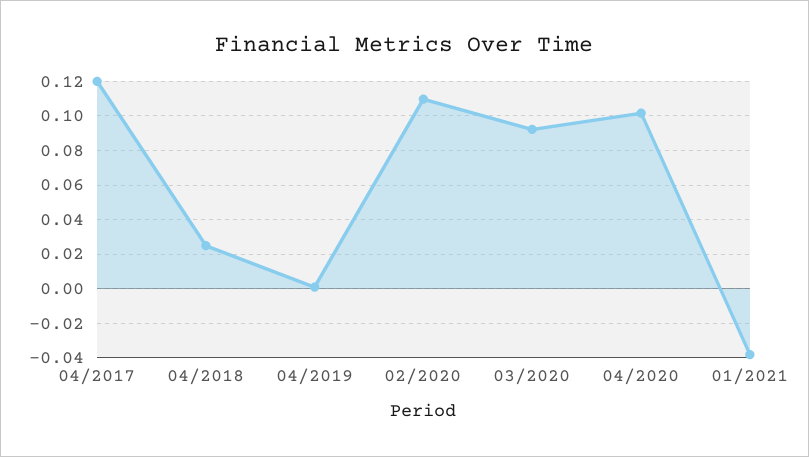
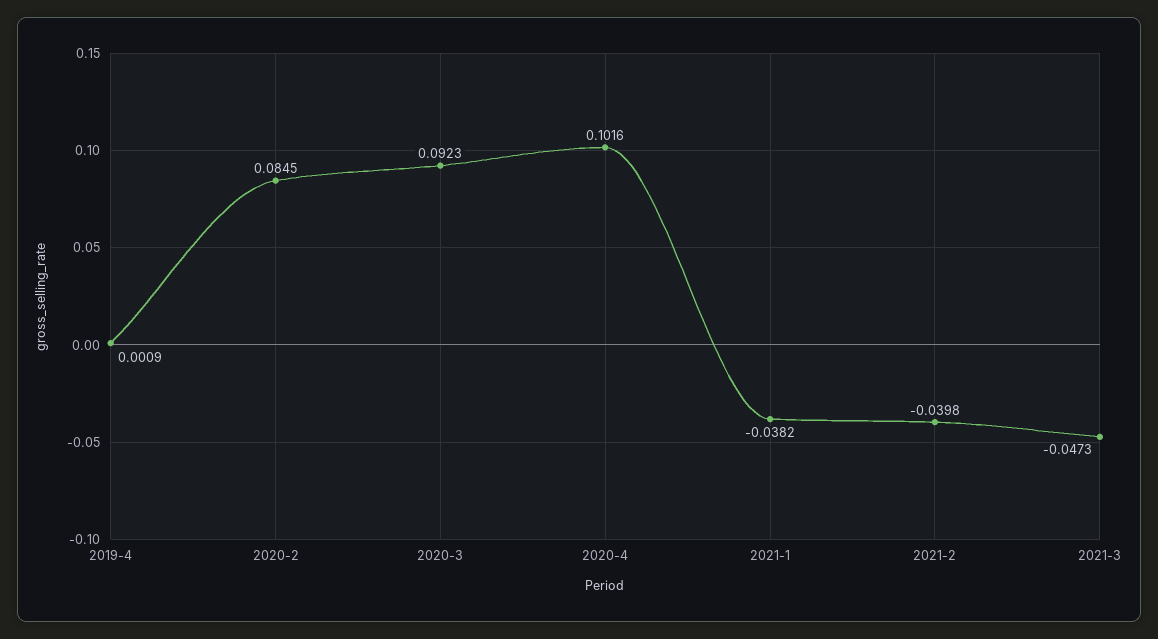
04/2017: 0.12 -> none
04/2018: 0.025 -> none
02/2020: 0.11 -> 0.0845
2021-2: none -> -0.0398
2021-3: none -> -0.0473

